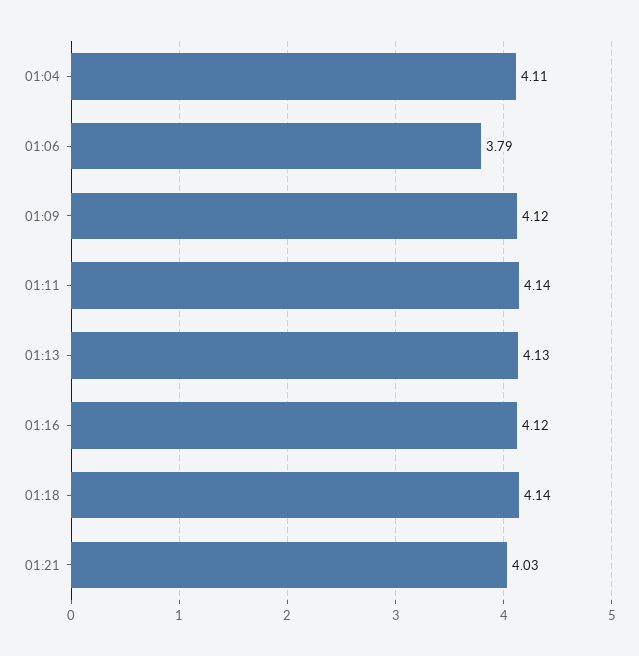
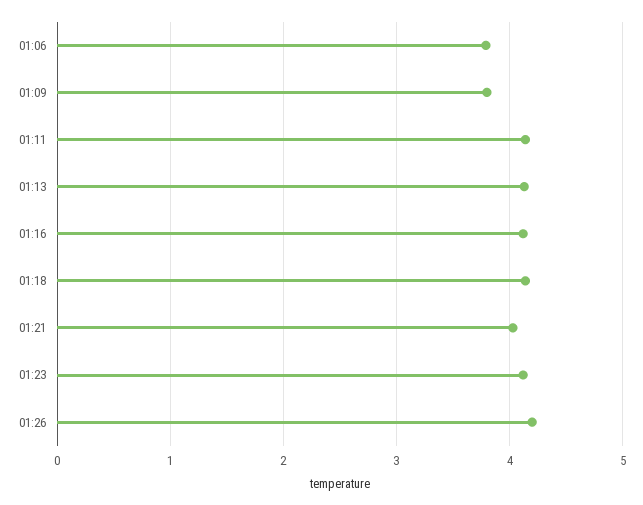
01:04: 4.11 -> none
01:09: 4.12 -> 3.8
01:23: none -> 4.1
01:26: none -> 4.2

